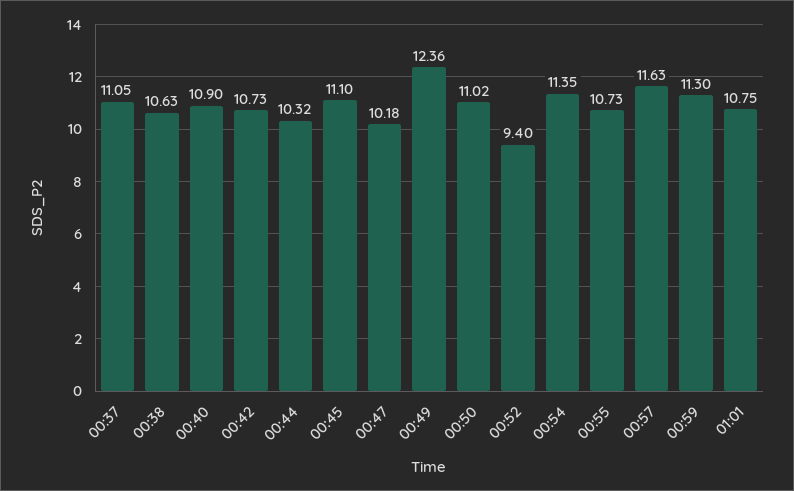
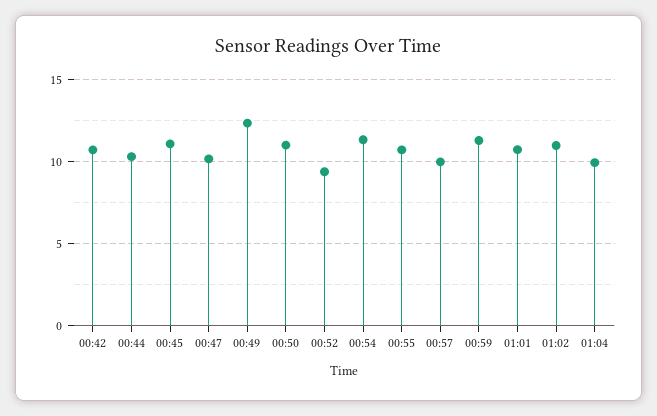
00:37: 11.05 -> none
00:38: 10.63 -> none
00:40: 10.9 -> none
00:57: 11.63 -> 10
01:02: none -> 11
01:04: none -> 10

